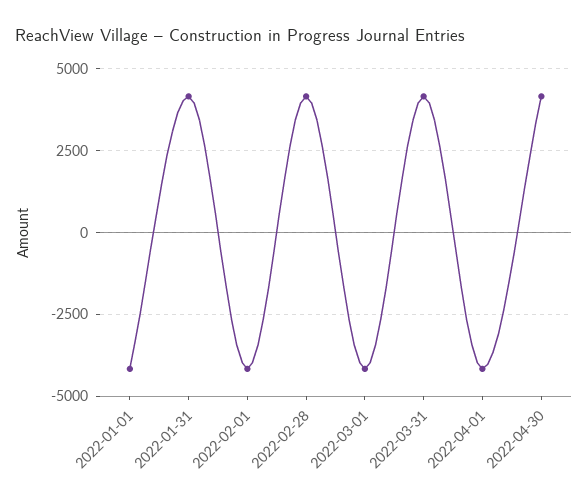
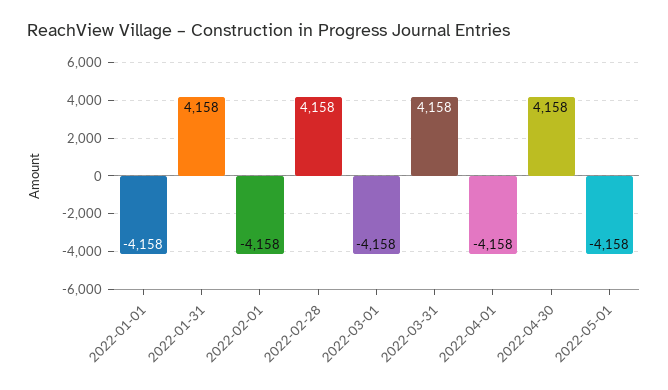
2022-05-01: none -> -4158

